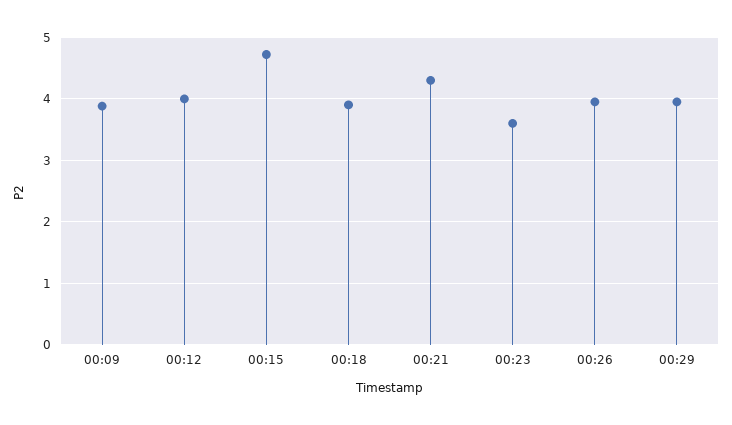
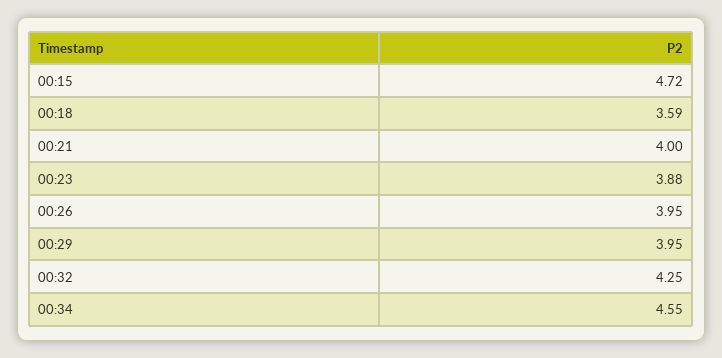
00:09: 3.9 -> none
00:12: 4 -> none
00:18: 3.9 -> 3.59
00:21: 4.3 -> 4
00:23: 3.6 -> 3.88
00:32: none -> 4.25
00:34: none -> 4.55

